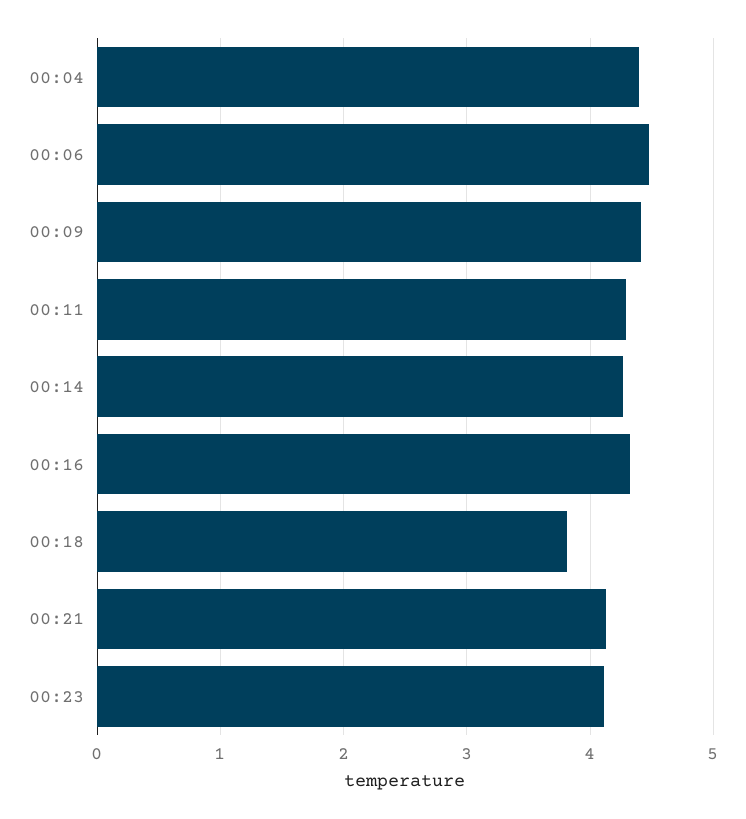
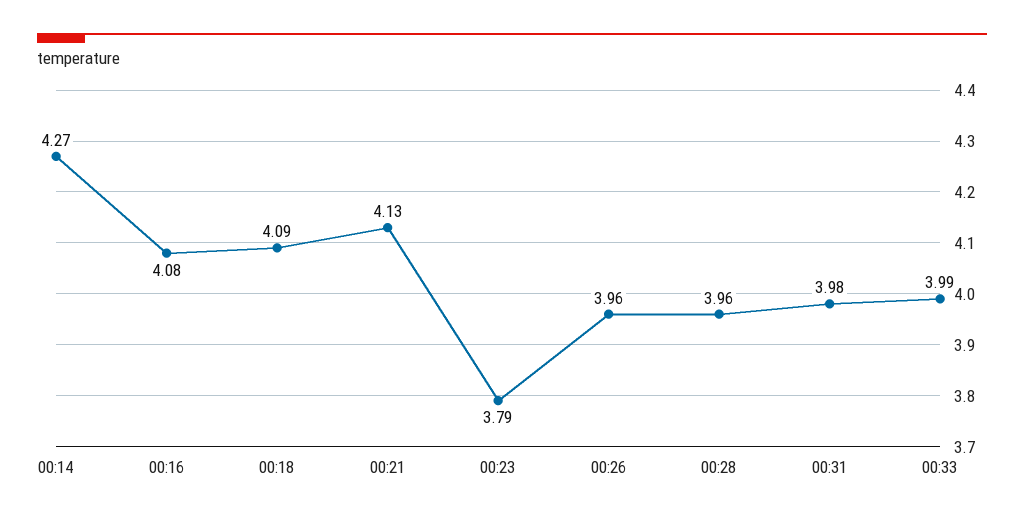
00:04: 4.4 -> none
00:06: 4.5 -> none
00:09: 4.4 -> none
00:11: 4.3 -> none
00:16: 4.3 -> 4.08
00:18: 3.8 -> 4.09
00:23: 4.1 -> 3.79
00:26: none -> 3.96
00:28: none -> 3.96
00:31: none -> 3.98
00:33: none -> 3.99

